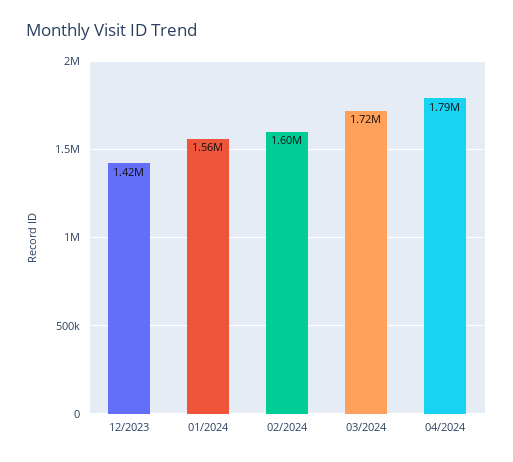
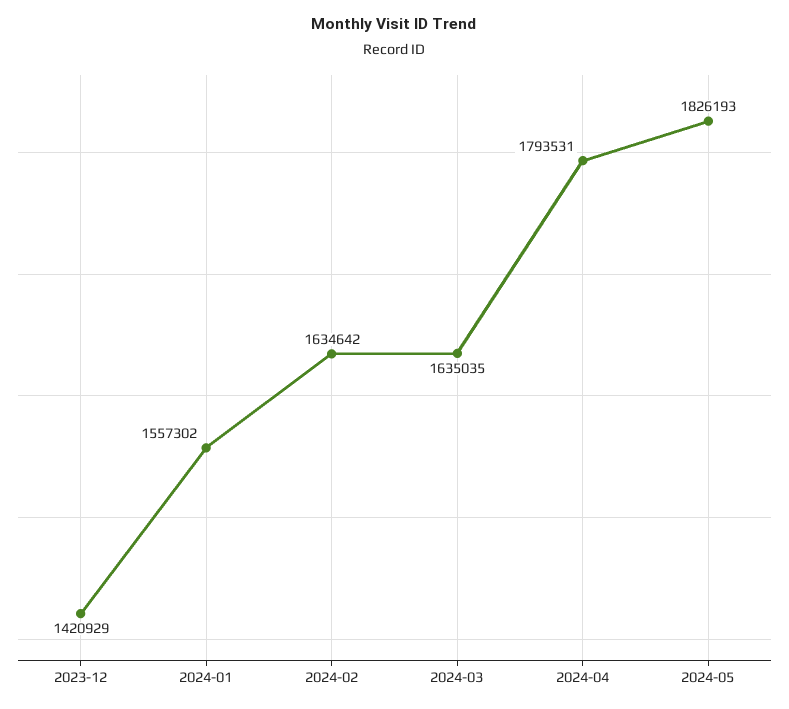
02/2024: 1600000 -> 1634642
03/2024: 1720000 -> 1635035
2024-05: none -> 1826193

